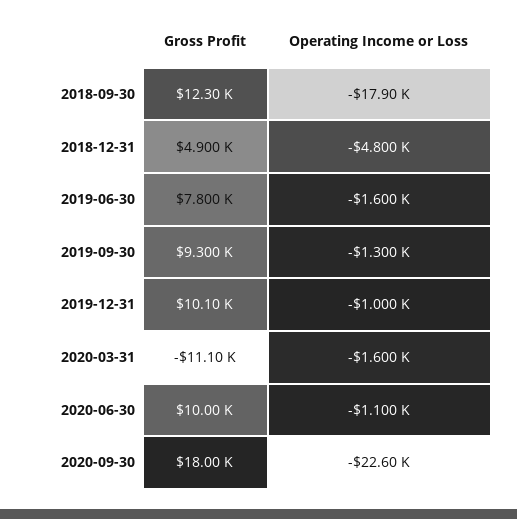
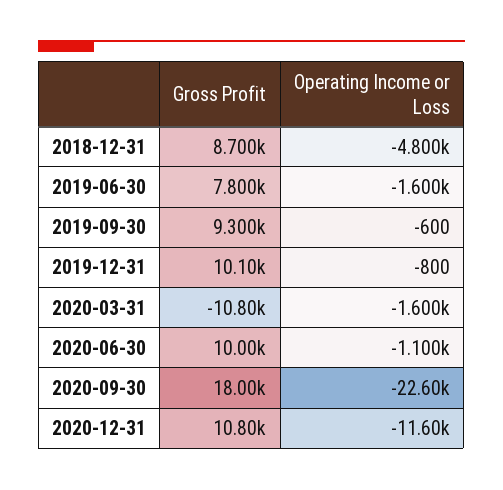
Gross Profit, 2018-09-30: 12300 -> none
Operating Income or Loss, 2018-09-30: -17900 -> none
Gross Profit, 2018-12-31: 4900 -> 8700
Operating Income or Loss, 2019-09-30: -1300 -> -600
Operating Income or Loss, 2019-12-31: -1000 -> -800
Gross Profit, 2020-03-31: -11100 -> -10800
Gross Profit, 2020-12-31: none -> 10800
Operating Income or Loss, 2020-12-31: none -> -11600

